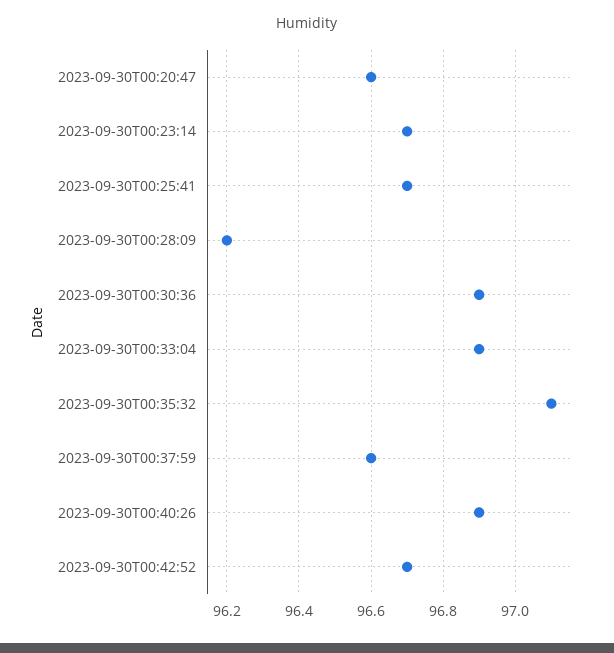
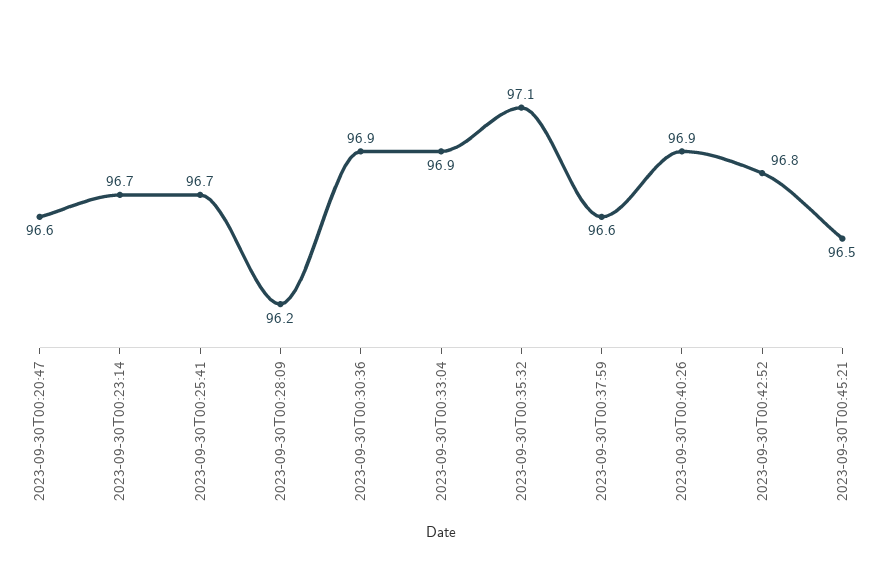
2023-09-30T00:42:52: 96.7 -> 96.8
2023-09-30T00:45:21: none -> 96.5

